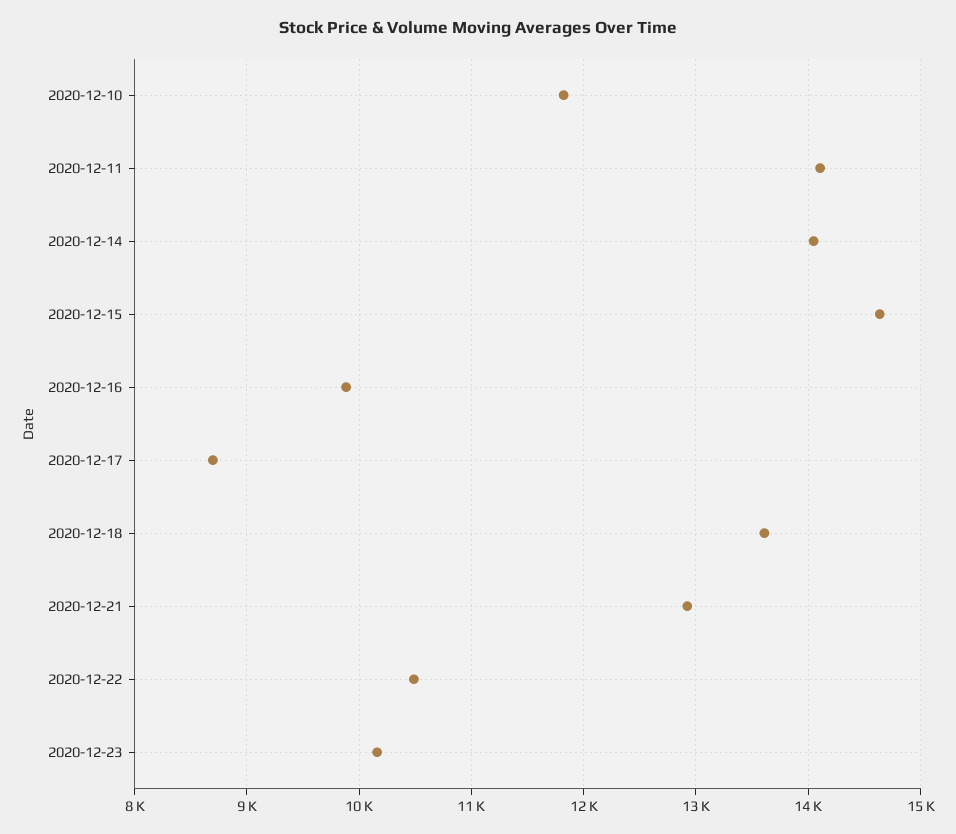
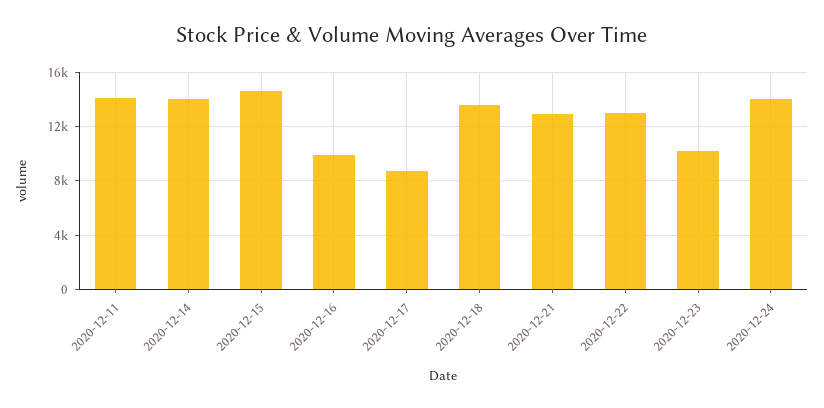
2020-12-10: 11800 -> none
2020-12-22: 10500 -> 13000
2020-12-24: none -> 14000

